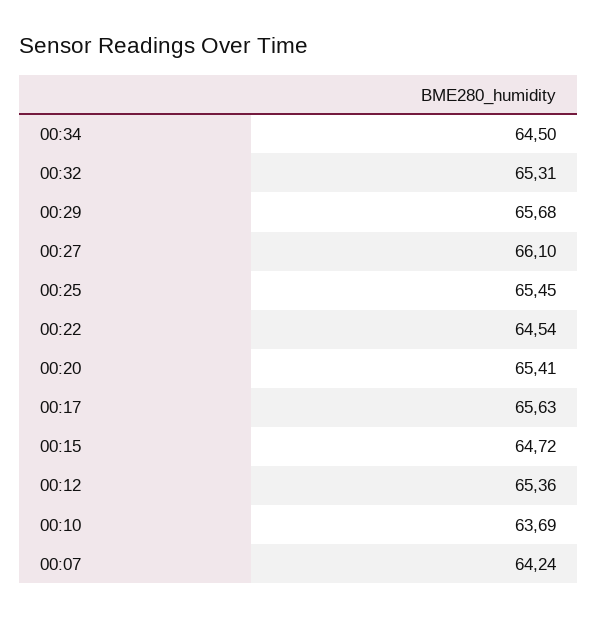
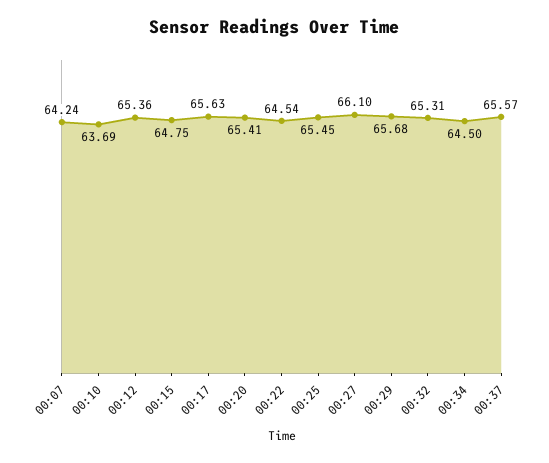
00:15: 64.72 -> 64.75
00:37: none -> 65.57

